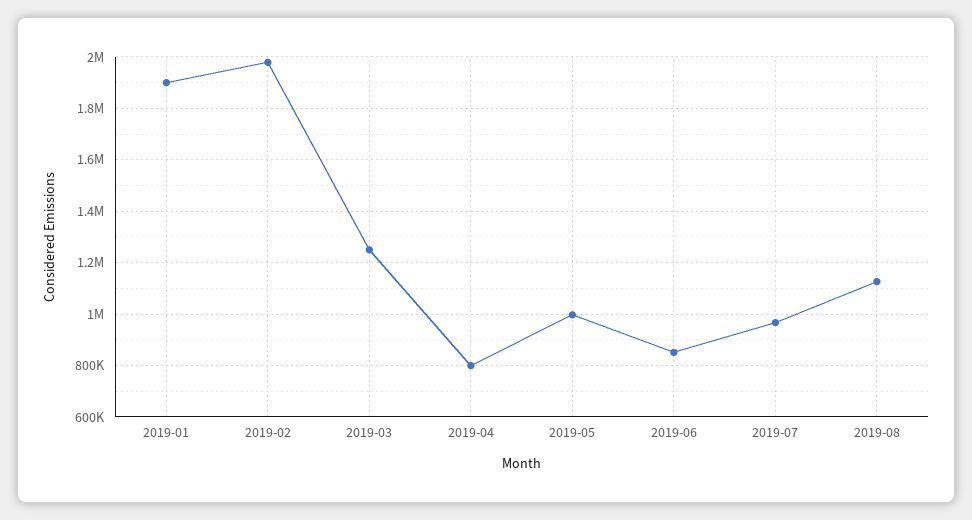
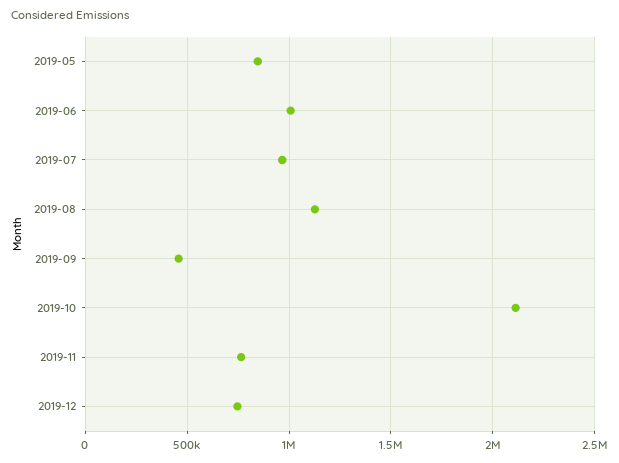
2019-01: 1900000 -> none
2019-02: 1975000 -> none
2019-03: 1250000 -> none
2019-04: 800000 -> none
2019-05: 1000000 -> 850000
2019-06: 850000 -> 1000000
2019-09: none -> 450000
2019-10: none -> 2100000
2019-11: none -> 750000
2019-12: none -> 750000

